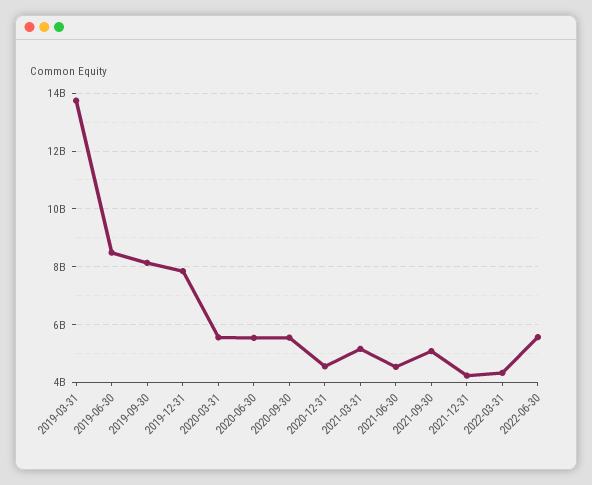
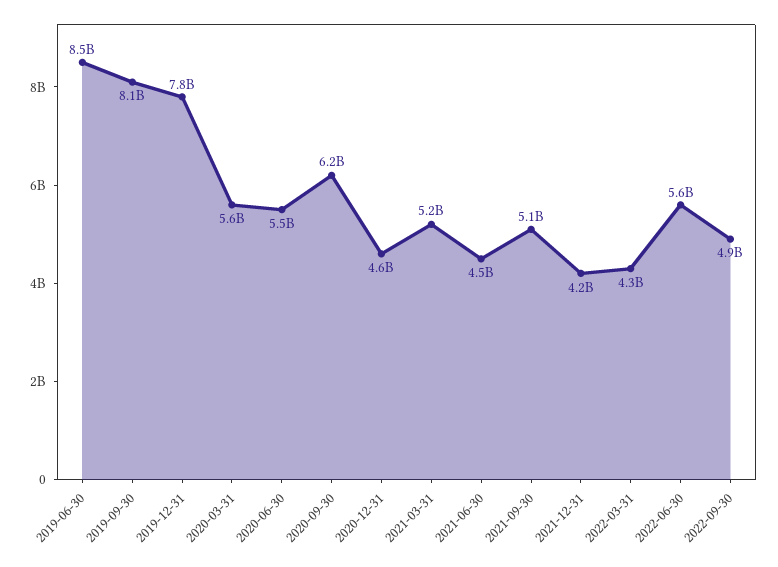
2019-03-31: 13750000000 -> none
2020-09-30: 5500000000 -> 6200000000
2022-09-30: none -> 4900000000

